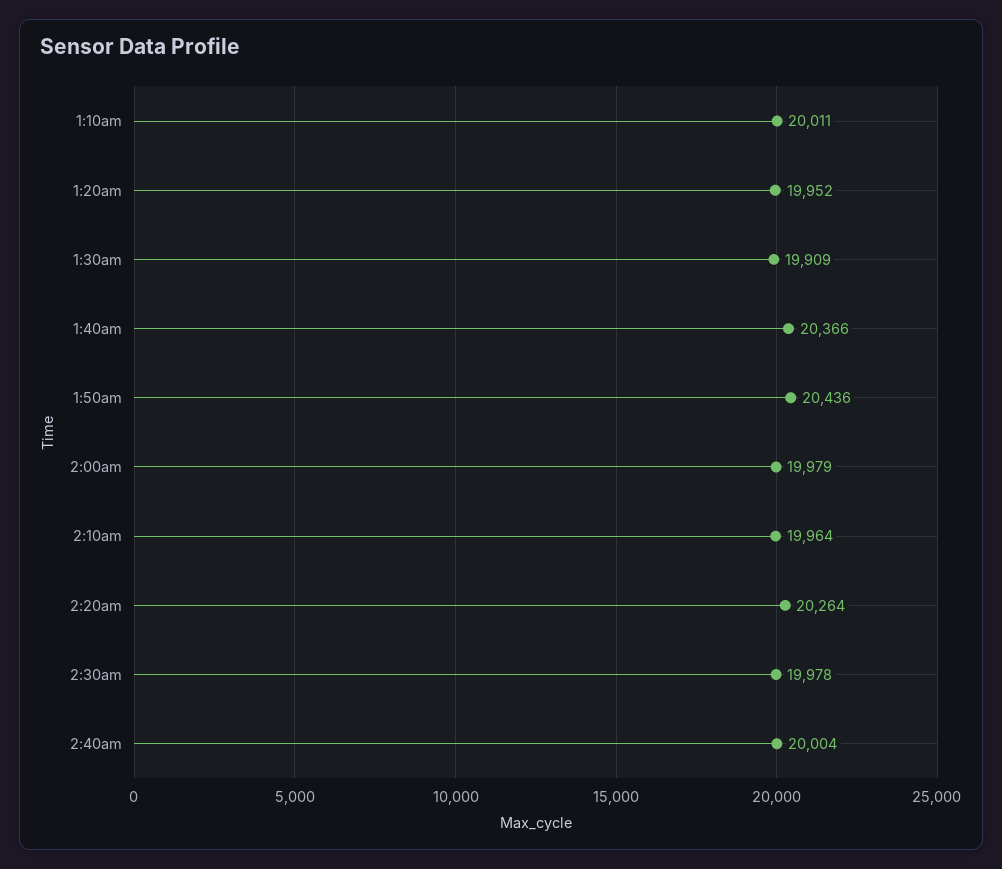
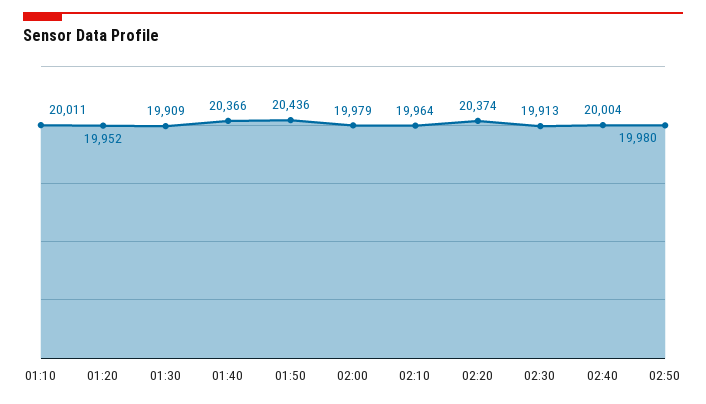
2:20am: 20264 -> 20374
2:30am: 19978 -> 19913
02:50: none -> 19980

